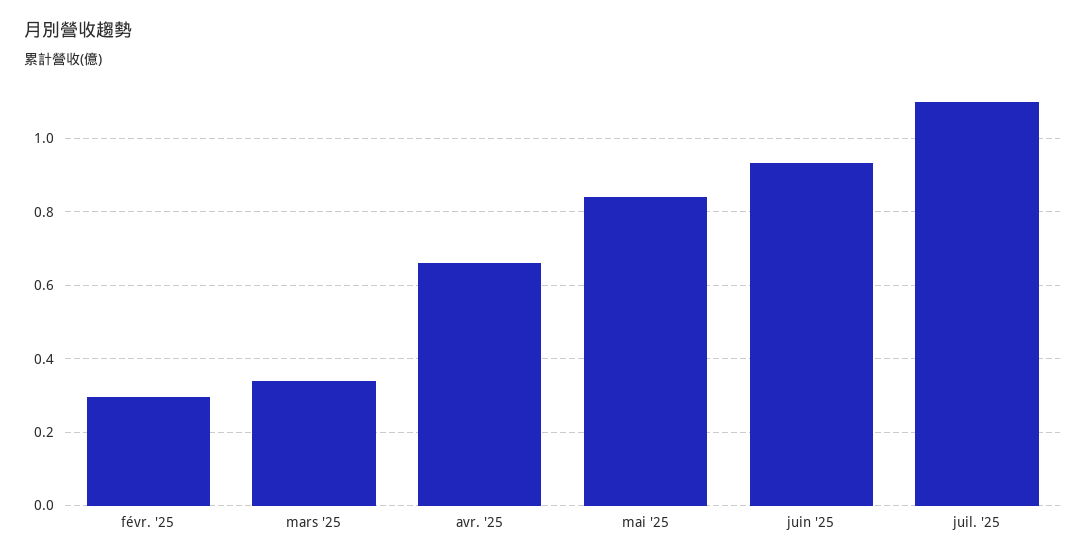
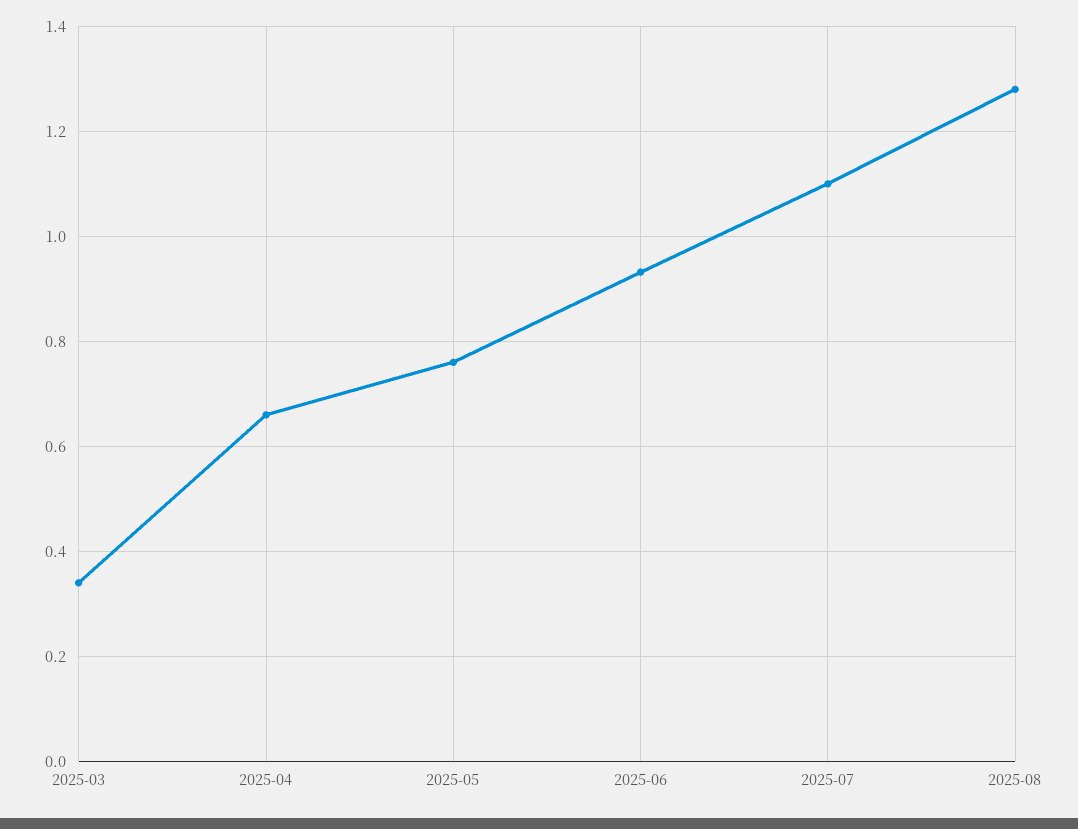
févr. '25: 0.3 -> none
mai '25: 0.84 -> 0.76
2025-08: none -> 1.28

